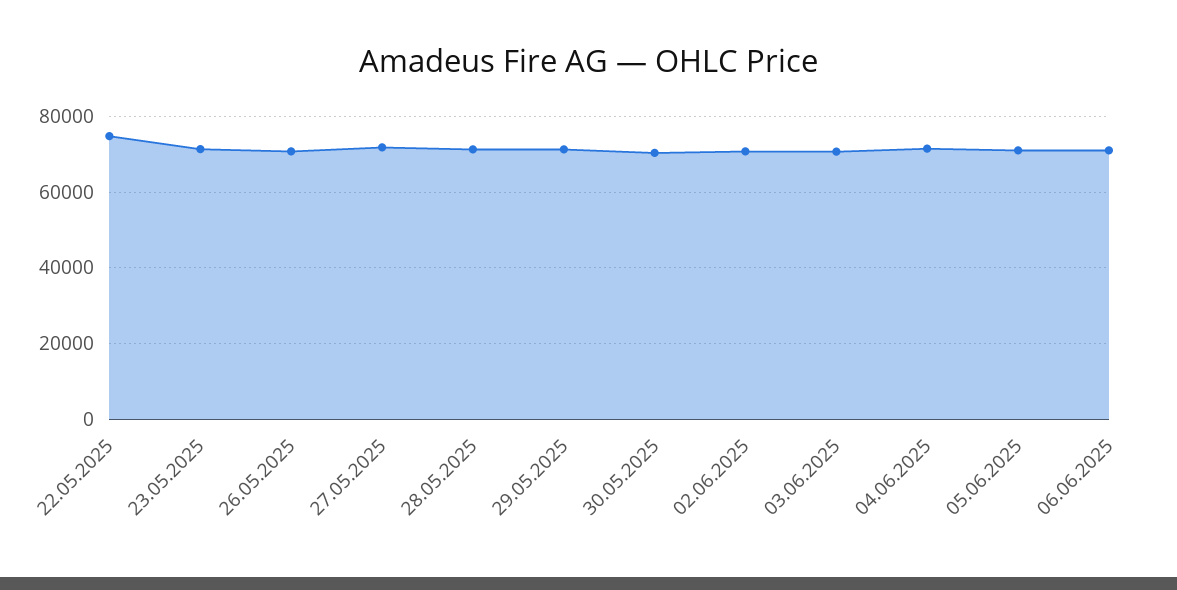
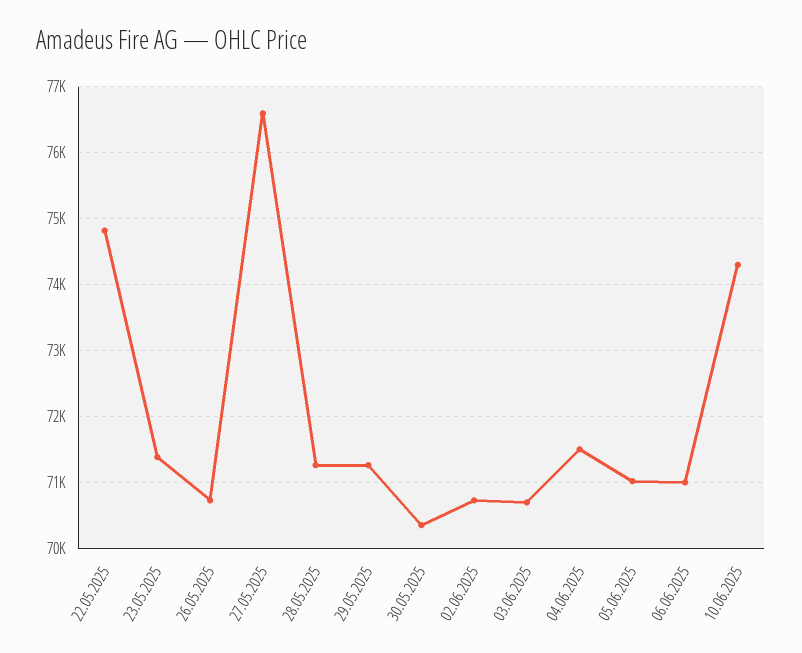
27.05.2025: 72000 -> 76600
10.06.2025: none -> 74300

